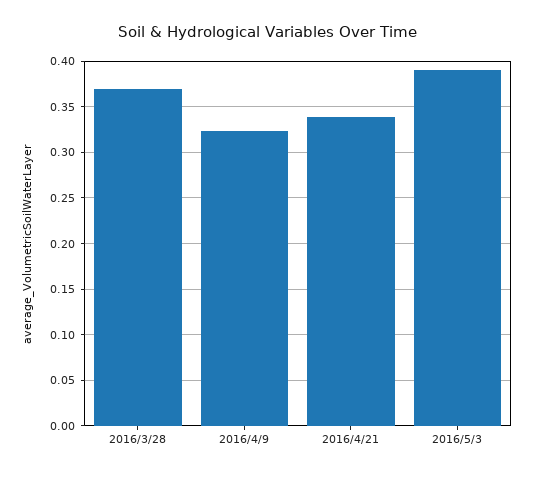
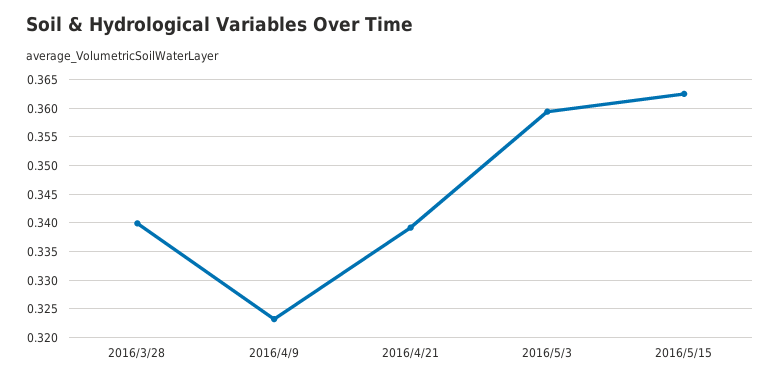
2016/3/28: 0.37 -> 0.34
2016/5/3: 0.39 -> 0.36
2016/5/15: none -> 0.3625

